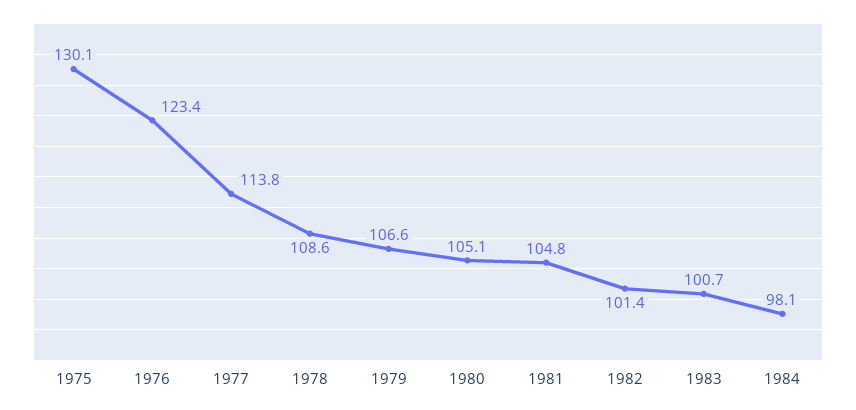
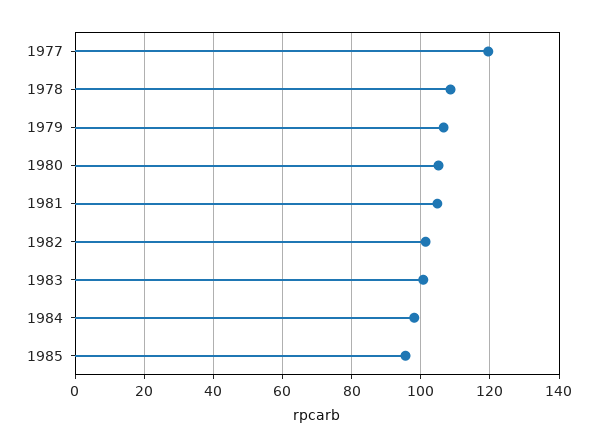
1975: 130.1 -> none
1976: 123.4 -> none
1977: 113.8 -> 120
1985: none -> 96

